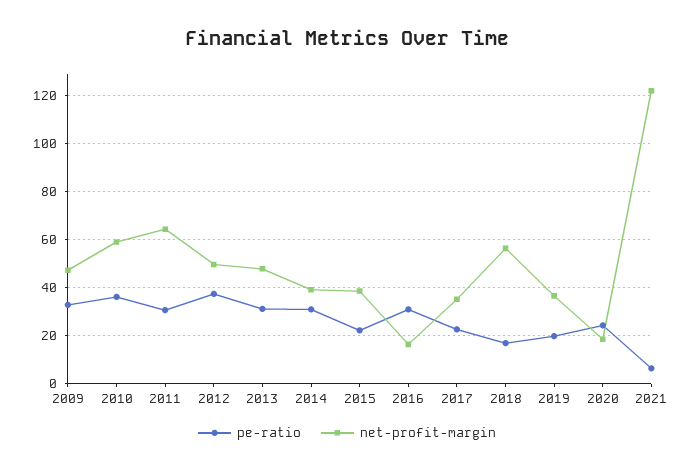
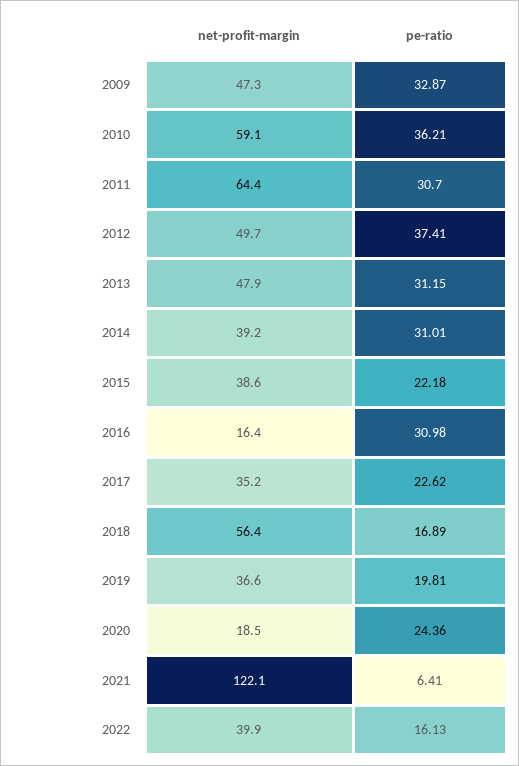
net-profit-margin, 2022: none -> 39.9
pe-ratio, 2022: none -> 16.13

